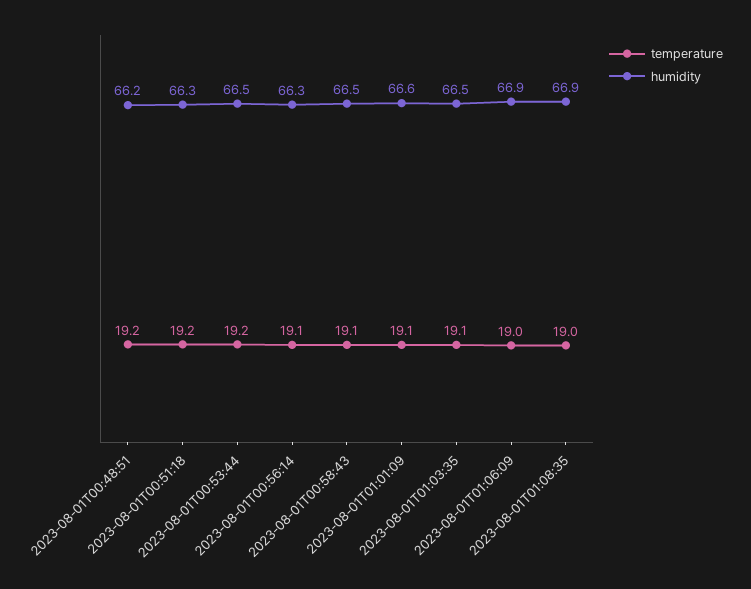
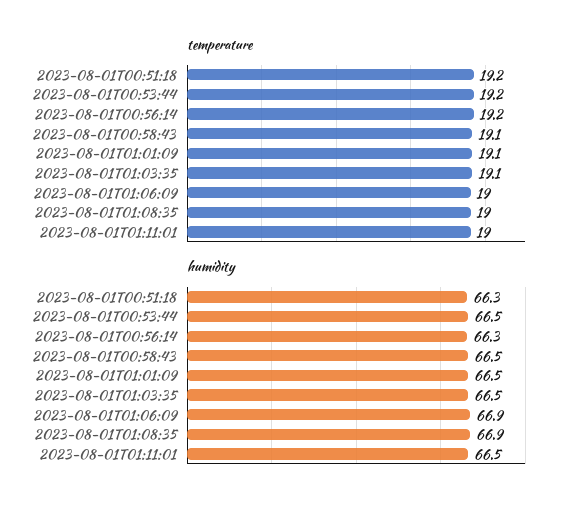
temperature, 2023-08-01T00:48:51: 19.2 -> none
humidity, 2023-08-01T00:48:51: 66.2 -> none
temperature, 2023-08-01T00:56:14: 19.1 -> 19.2
humidity, 2023-08-01T01:01:09: 66.6 -> 66.5
temperature, 2023-08-01T01:11:01: none -> 19
humidity, 2023-08-01T01:11:01: none -> 66.5

